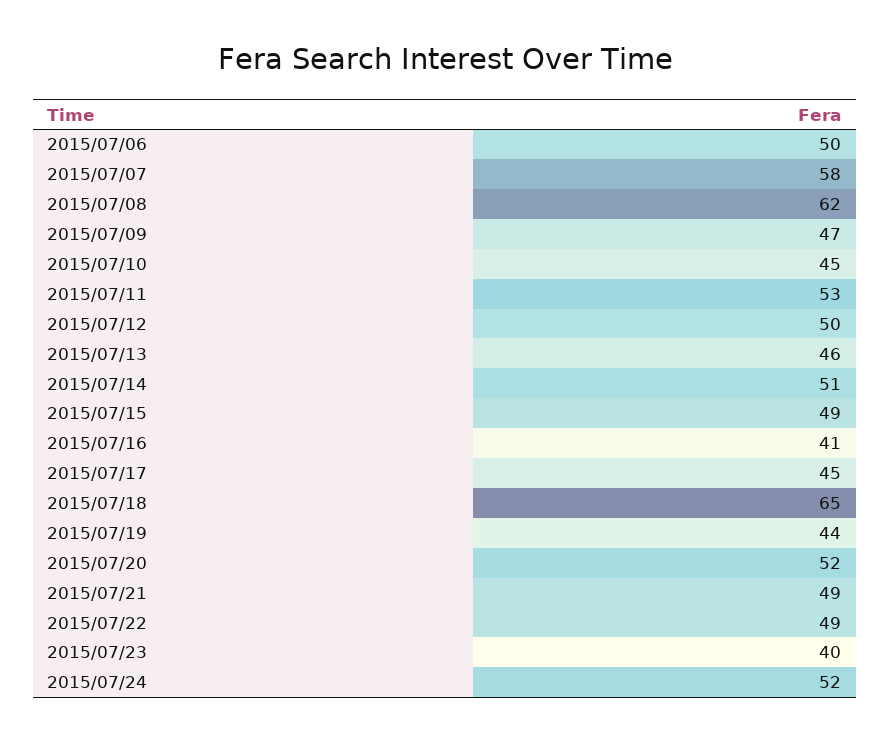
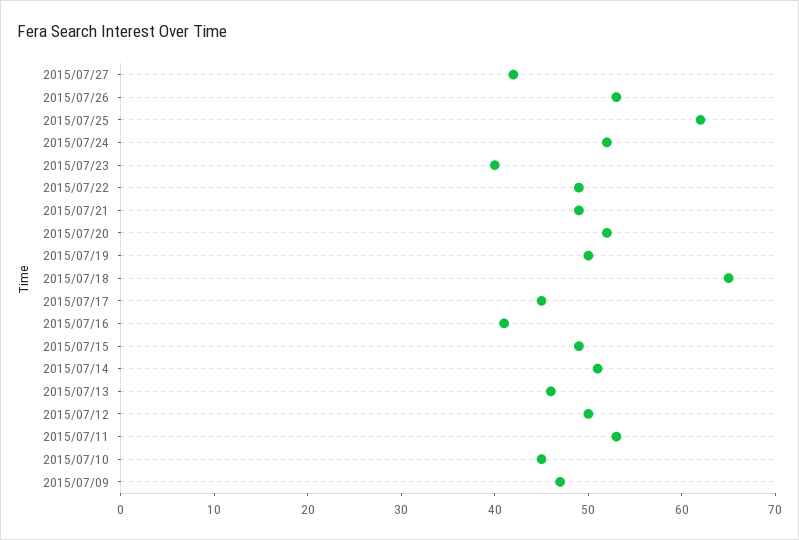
2015/07/06: 50 -> none
2015/07/07: 58 -> none
2015/07/08: 62 -> none
2015/07/19: 44 -> 50
2015/07/27: none -> 42
2015/07/26: none -> 53
2015/07/25: none -> 62

